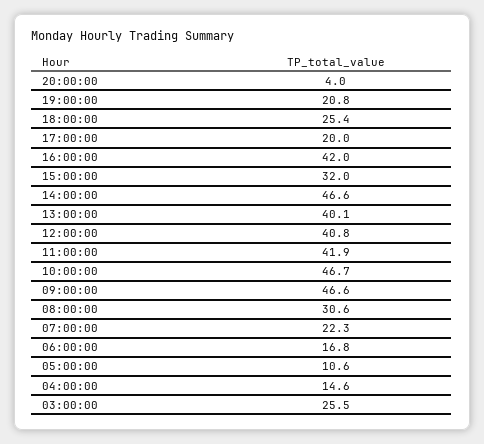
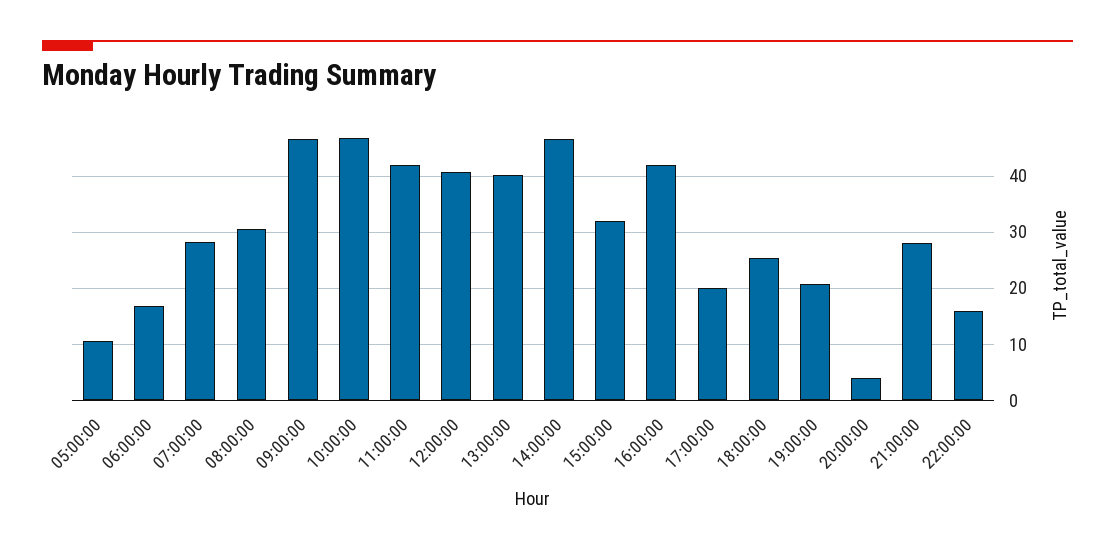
07:00:00: 22.3 -> 28
04:00:00: 14.6 -> none
03:00:00: 25.5 -> none
21:00:00: none -> 28
22:00:00: none -> 16

